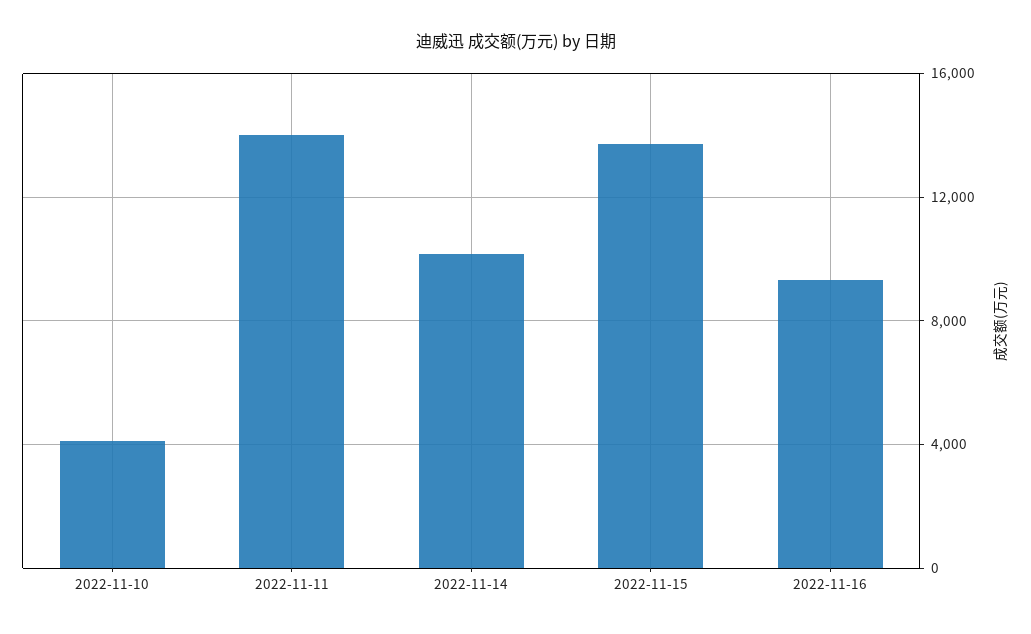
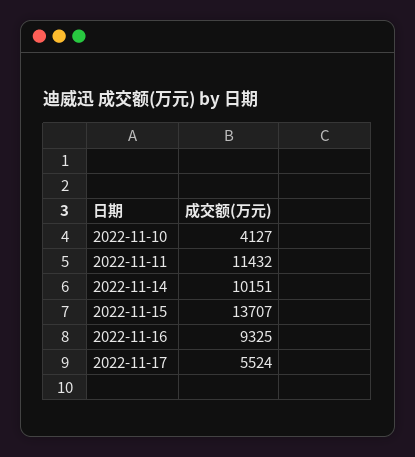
2022-11-11: 14000 -> 11432
2022-11-17: none -> 5524

